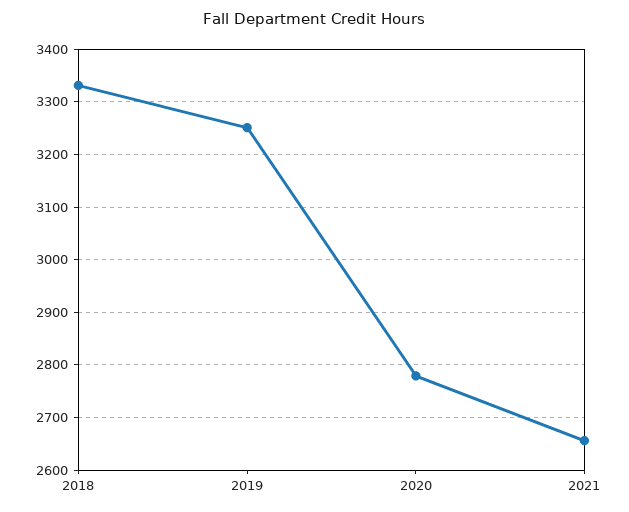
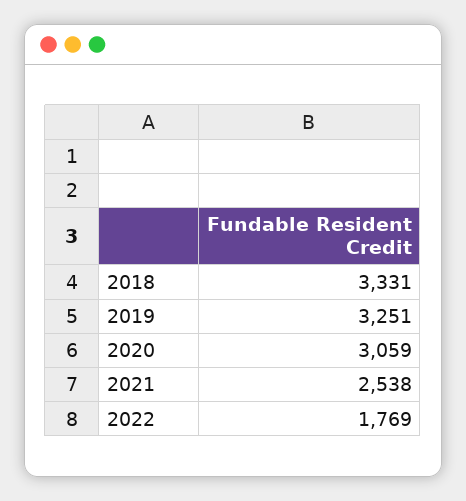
2020: 2780 -> 3059
2021: 2660 -> 2538
2022: none -> 1769

